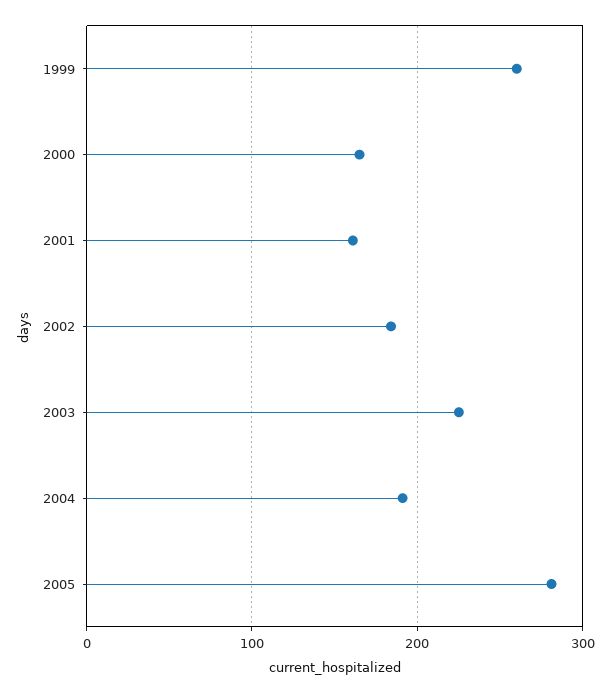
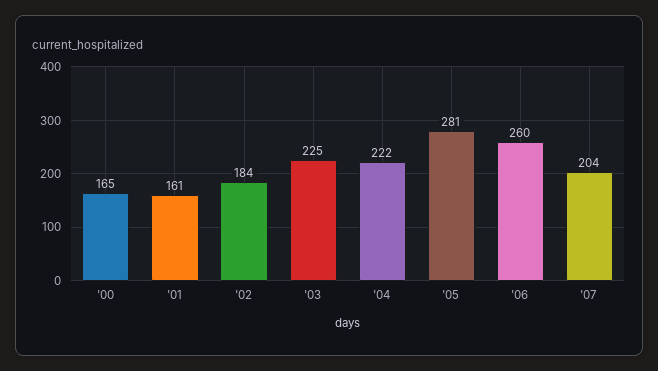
1999: 260 -> none
2004: 190 -> 222
'06: none -> 260
'07: none -> 204

